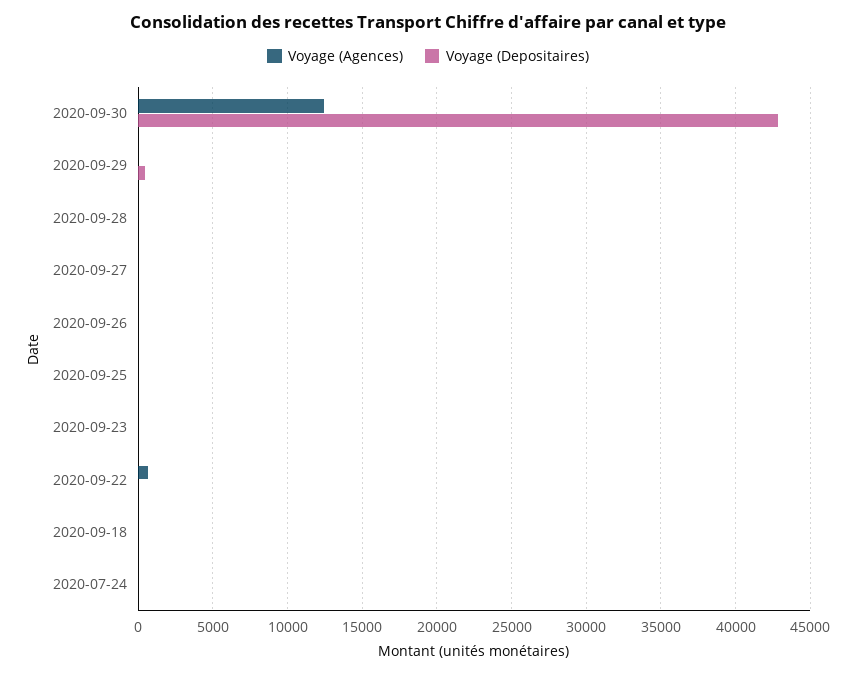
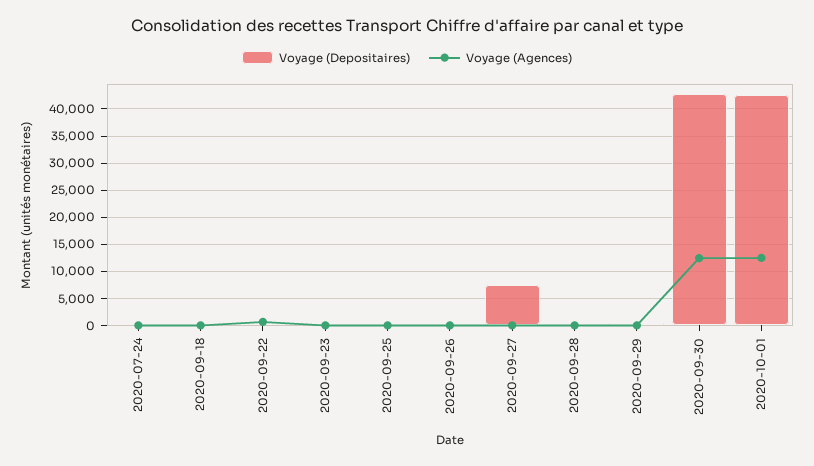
Voyage (Depositaires), 2020-09-27: 0 -> 7500
Voyage (Depositaires), 2020-10-01: none -> 42500
Voyage (Agences), 2020-10-01: none -> 12500

